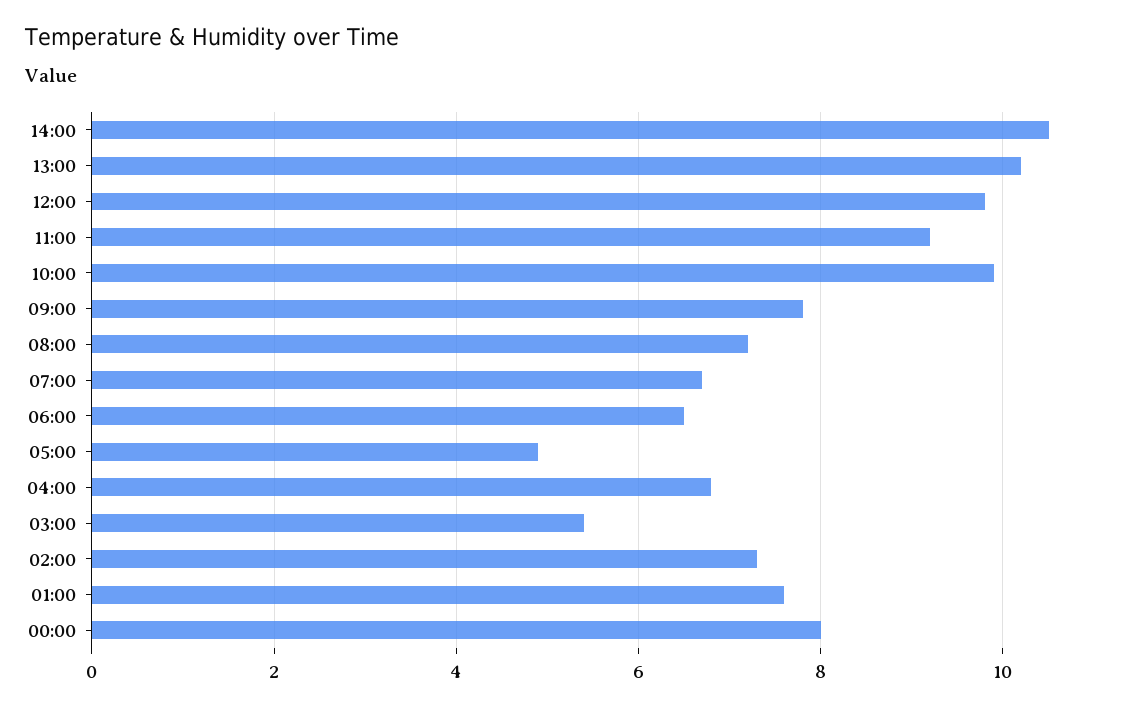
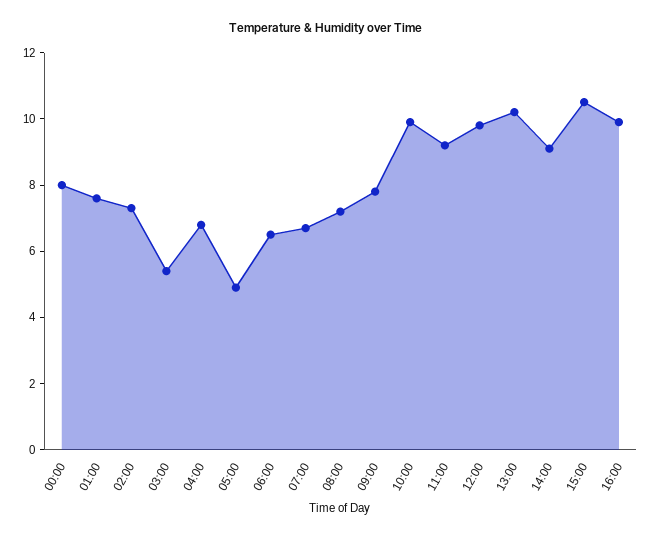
14:00: 10.5 -> 9
15:00: none -> 10.5
16:00: none -> 10

